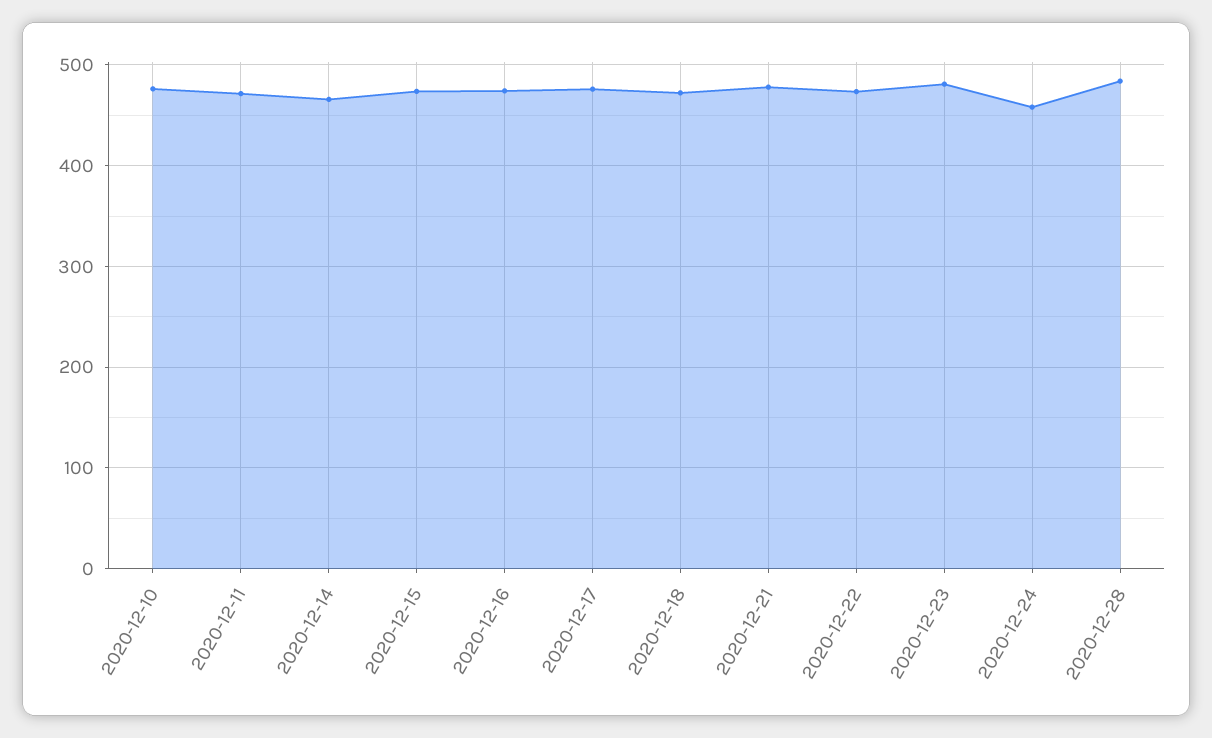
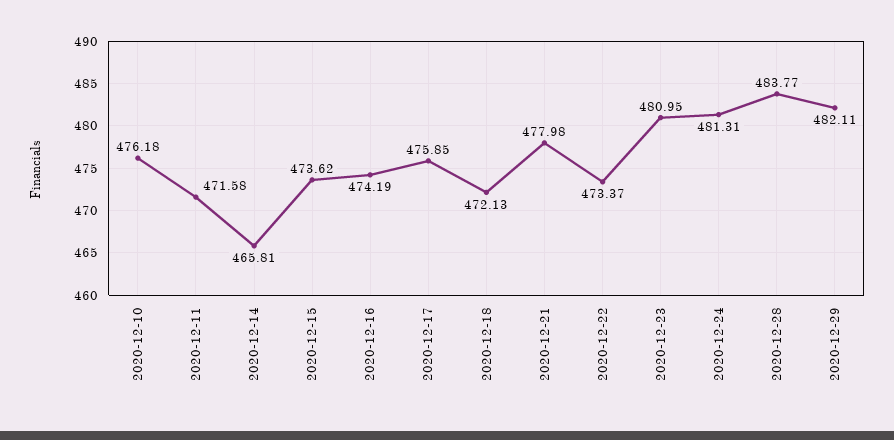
2020-12-24: 460 -> 481.31
2020-12-29: none -> 482.11

